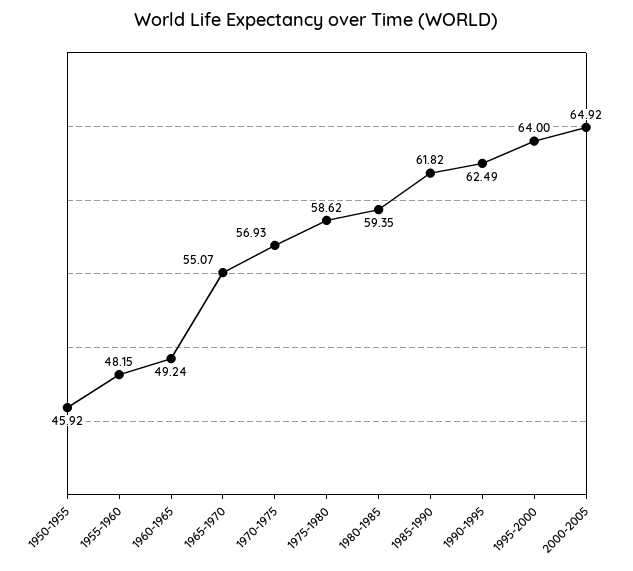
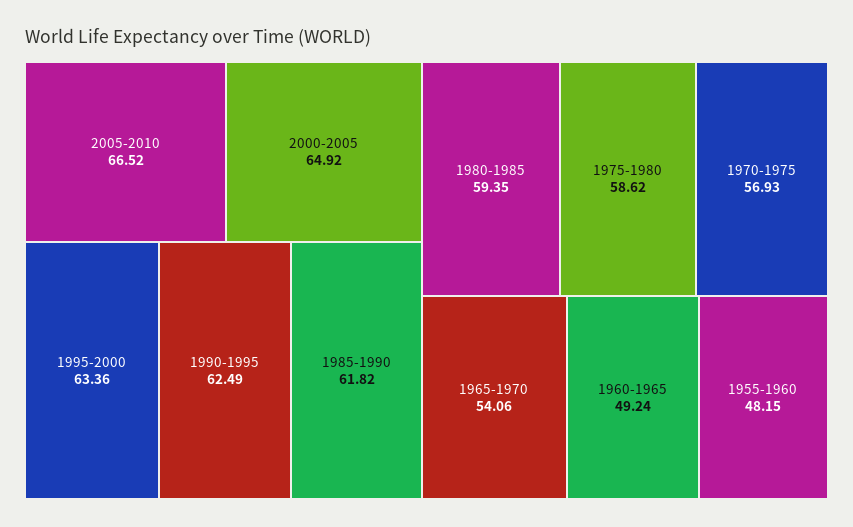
1950-1955: 45.92 -> none
1965-1970: 55.07 -> 54.06
1995-2000: 64 -> 63.36
2005-2010: none -> 66.52

